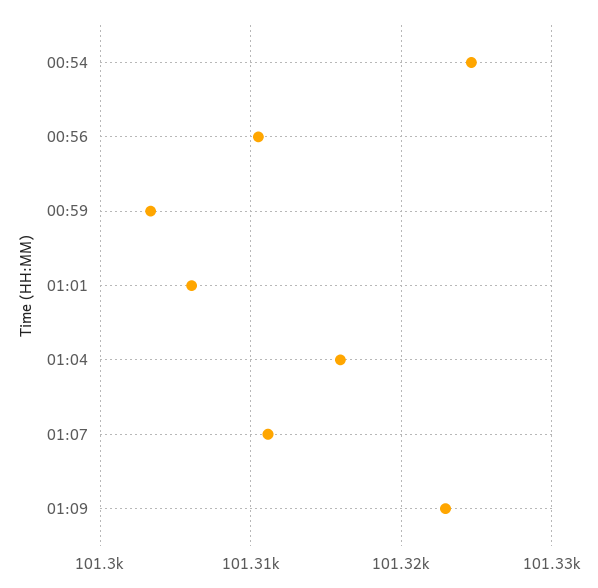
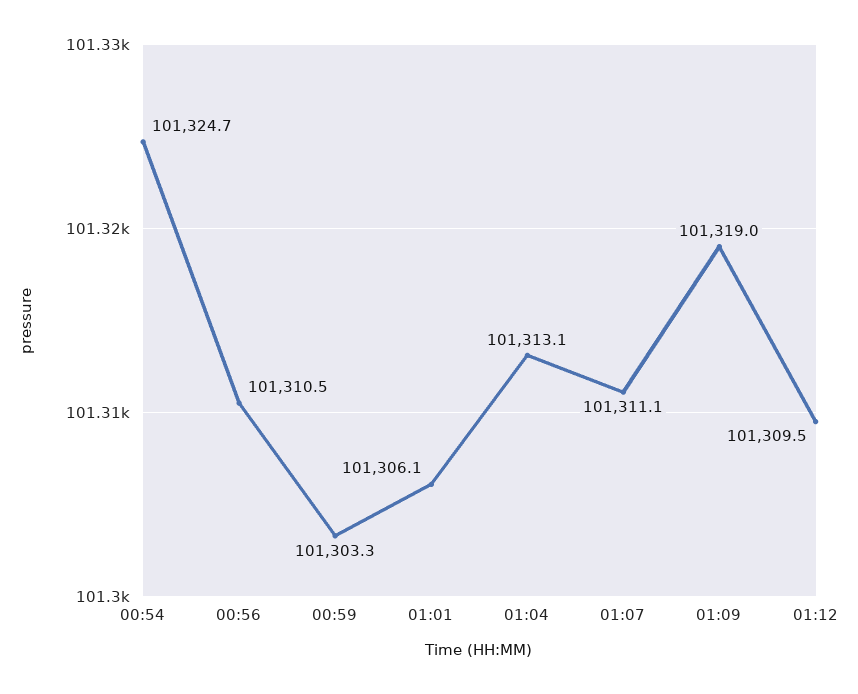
01:04: 101316 -> 101313.1
01:09: 101323 -> 101319
01:12: none -> 101309.5

